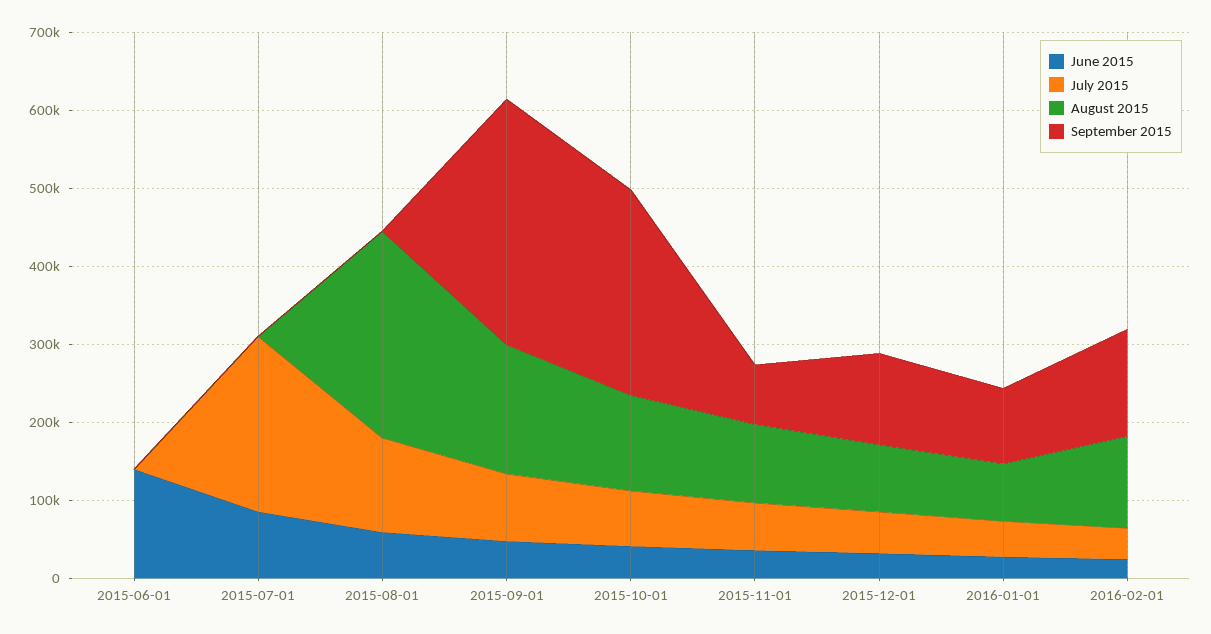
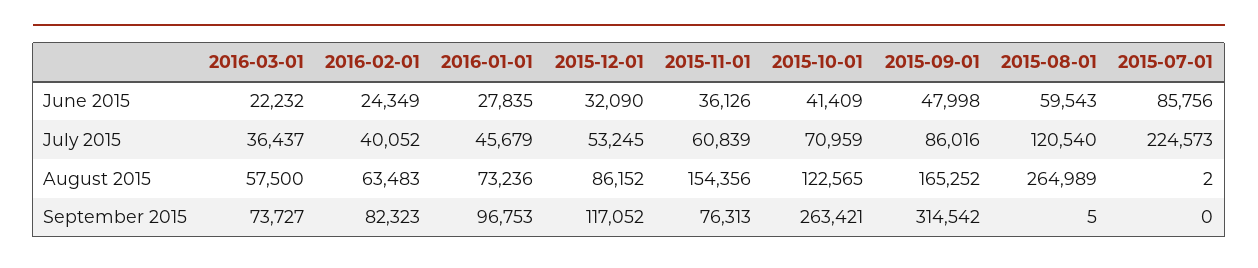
June 2015, 2015-06-01: 140000 -> none
July 2015, 2015-06-01: 0 -> none
August 2015, 2015-06-01: 0 -> none
September 2015, 2015-06-01: 0 -> none
August 2015, 2015-11-01: 100000 -> 154356
August 2015, 2016-02-01: 120000 -> 63483
September 2015, 2016-02-01: 140000 -> 82323
June 2015, 2016-03-01: none -> 22232
July 2015, 2016-03-01: none -> 36437
August 2015, 2016-03-01: none -> 57500
September 2015, 2016-03-01: none -> 73727

